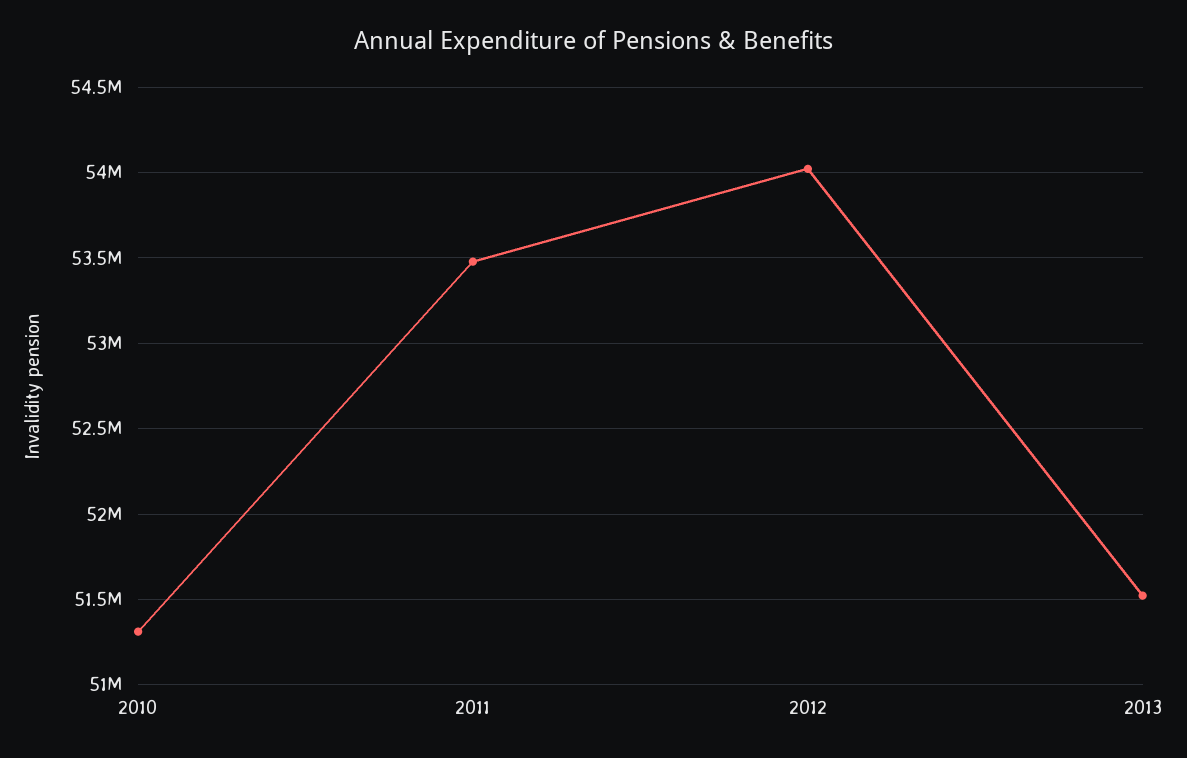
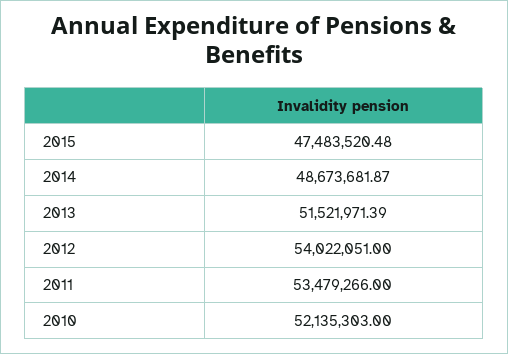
2010: 51300000 -> 52135303
2015: none -> 47483520.48
2014: none -> 48673681.87

